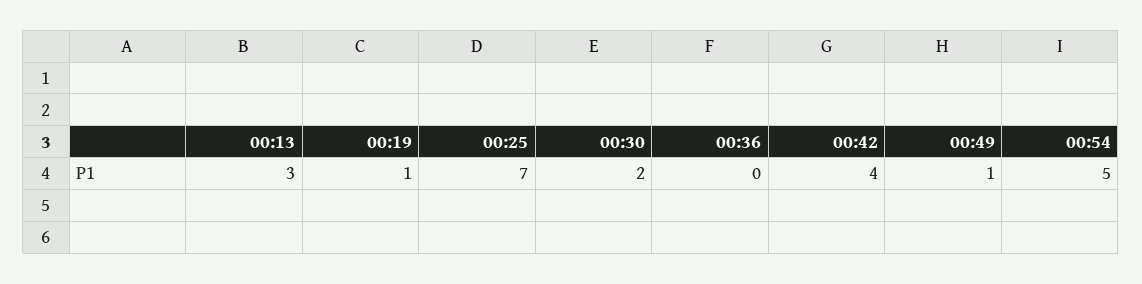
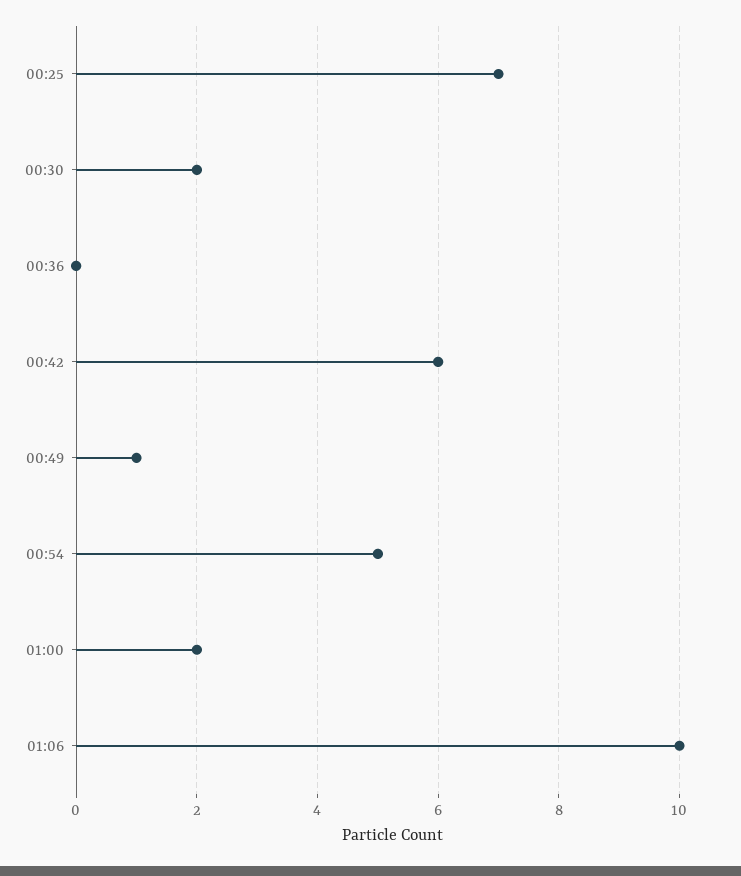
00:13: 3 -> none
00:19: 1 -> none
00:42: 4 -> 6
01:00: none -> 2
01:06: none -> 10

